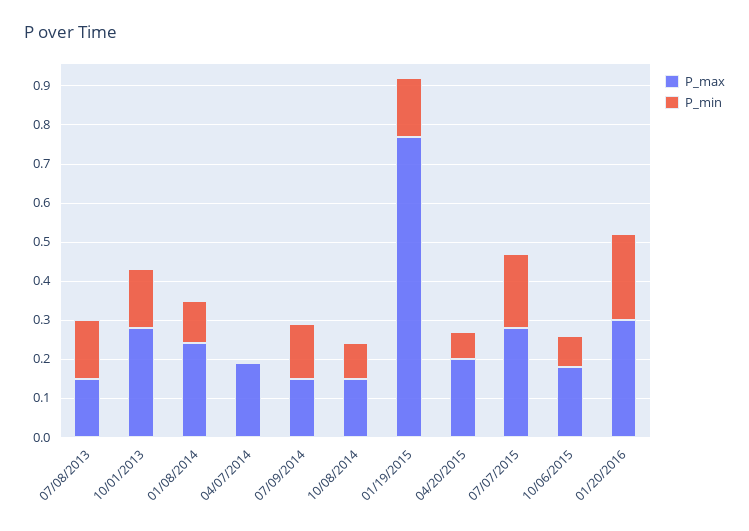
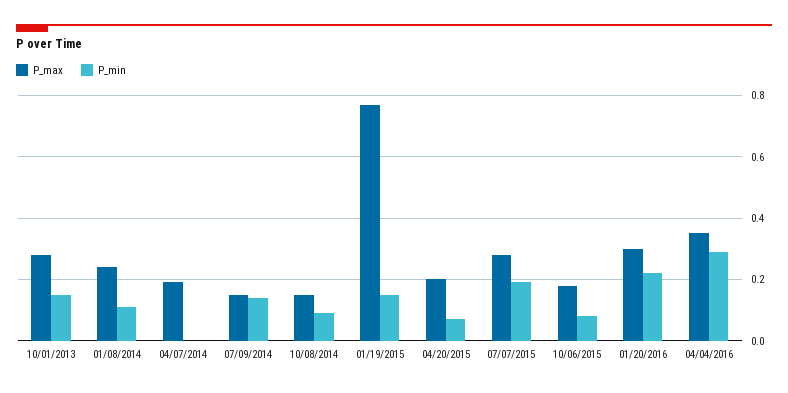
P_max, 07/08/2013: 0.15 -> none
P_min, 07/08/2013: 0.15 -> none
P_max, 04/04/2016: none -> 0.35
P_min, 04/04/2016: none -> 0.3

